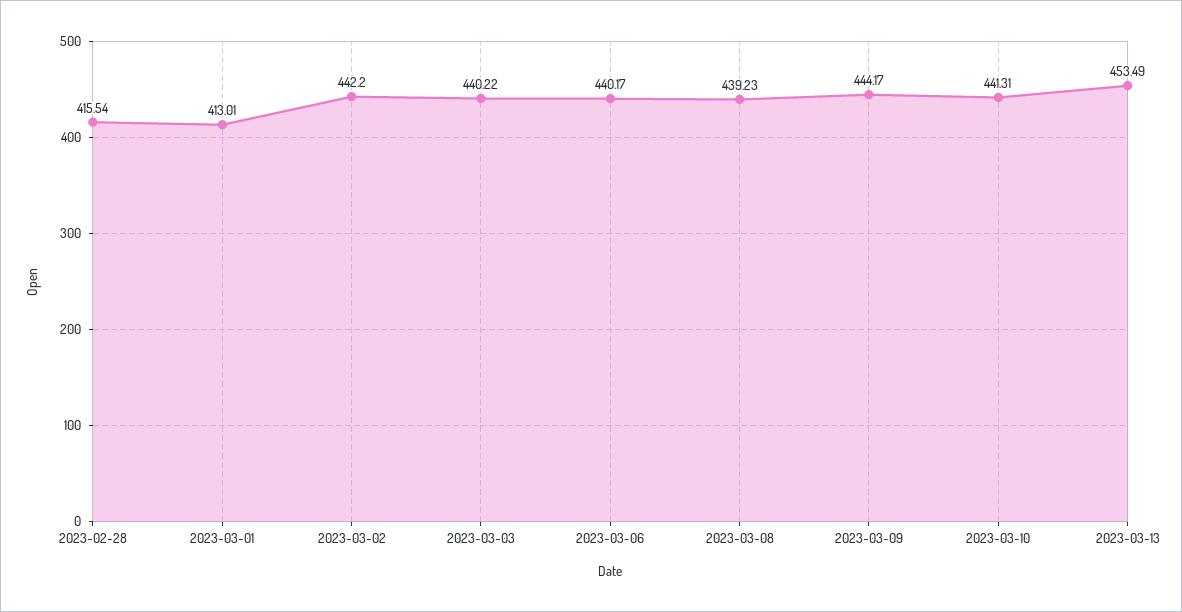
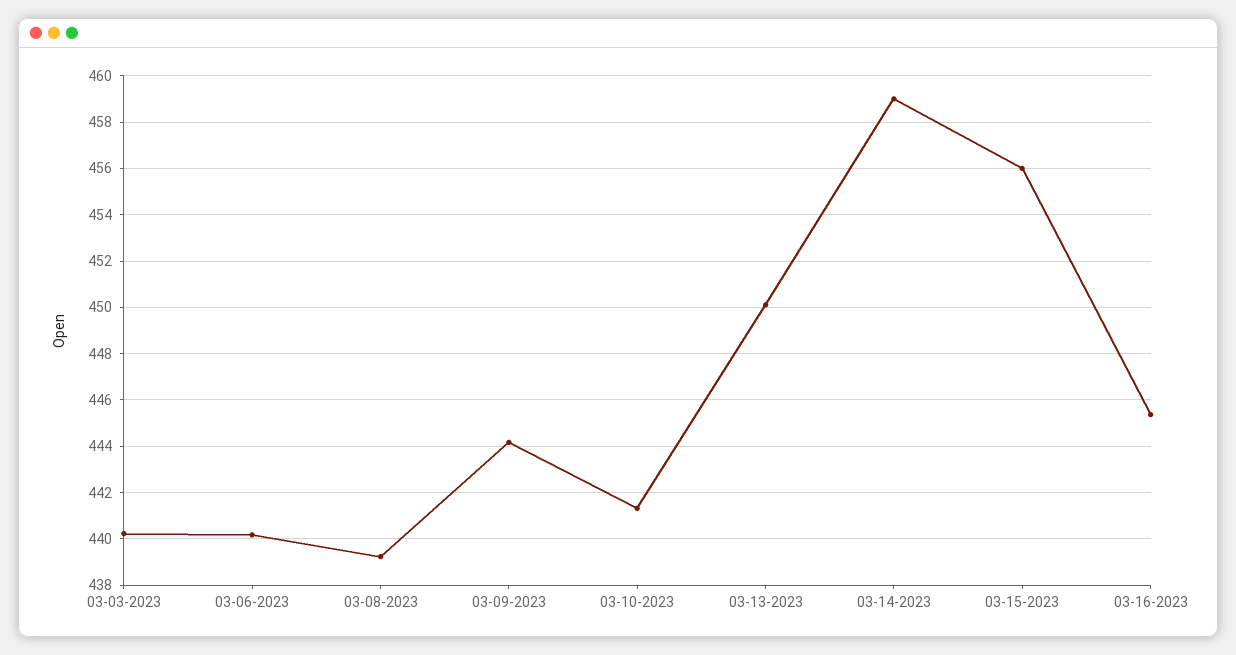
2023-02-28: 415.54 -> none
2023-03-01: 413.01 -> none
2023-03-02: 442.2 -> none
2023-03-13: 453.49 -> 450
03-14-2023: none -> 459
03-15-2023: none -> 456
03-16-2023: none -> 445.5

